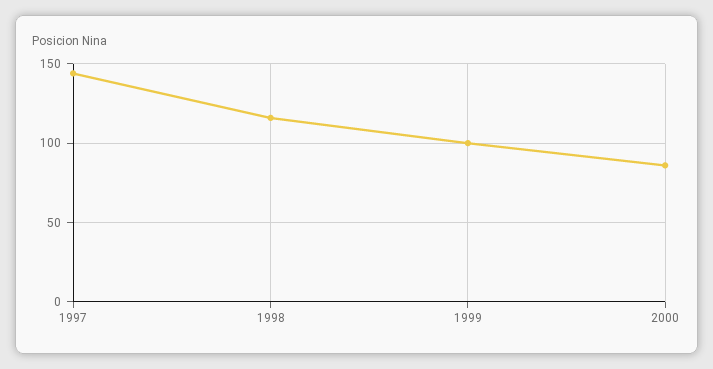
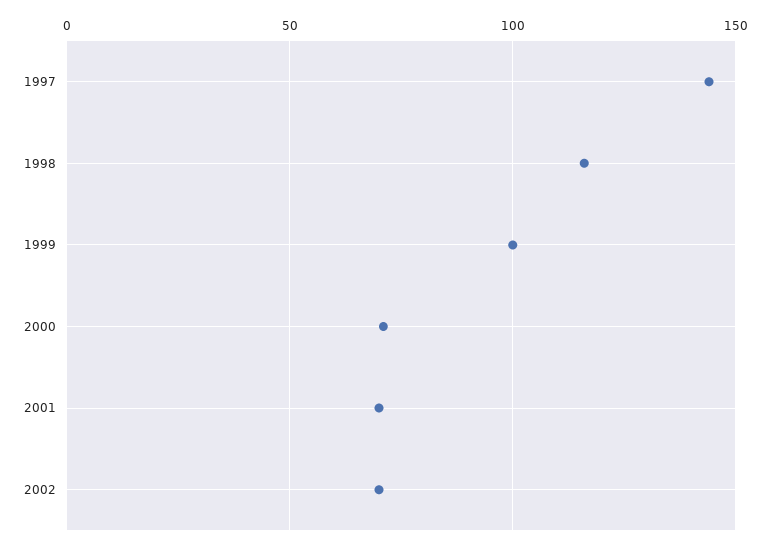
2000: 85 -> 70
2001: none -> 70
2002: none -> 70

